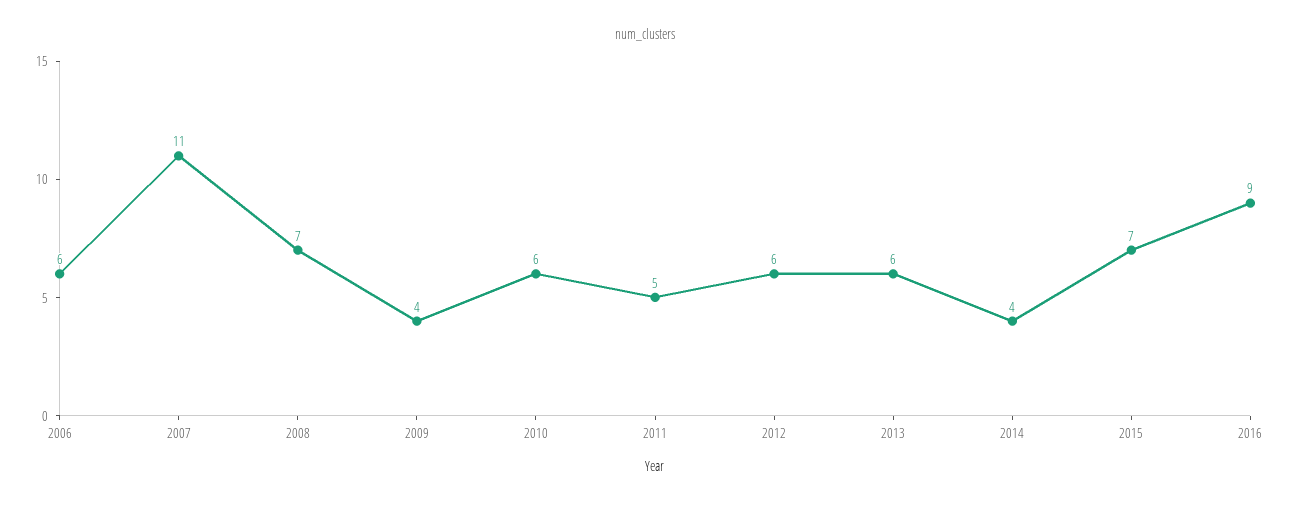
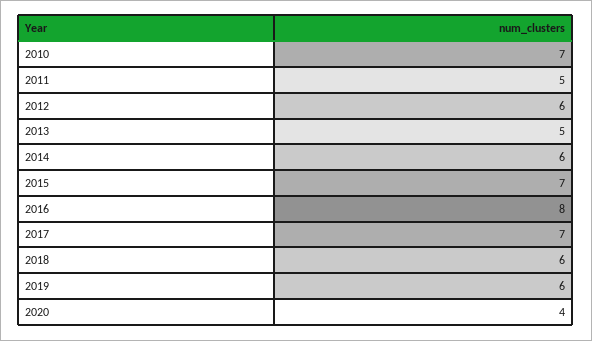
2006: 6 -> none
2007: 11 -> none
2008: 7 -> none
2009: 4 -> none
2010: 6 -> 7
2013: 6 -> 5
2014: 4 -> 6
2016: 9 -> 8
2017: none -> 7
2018: none -> 6
2019: none -> 6
2020: none -> 4

